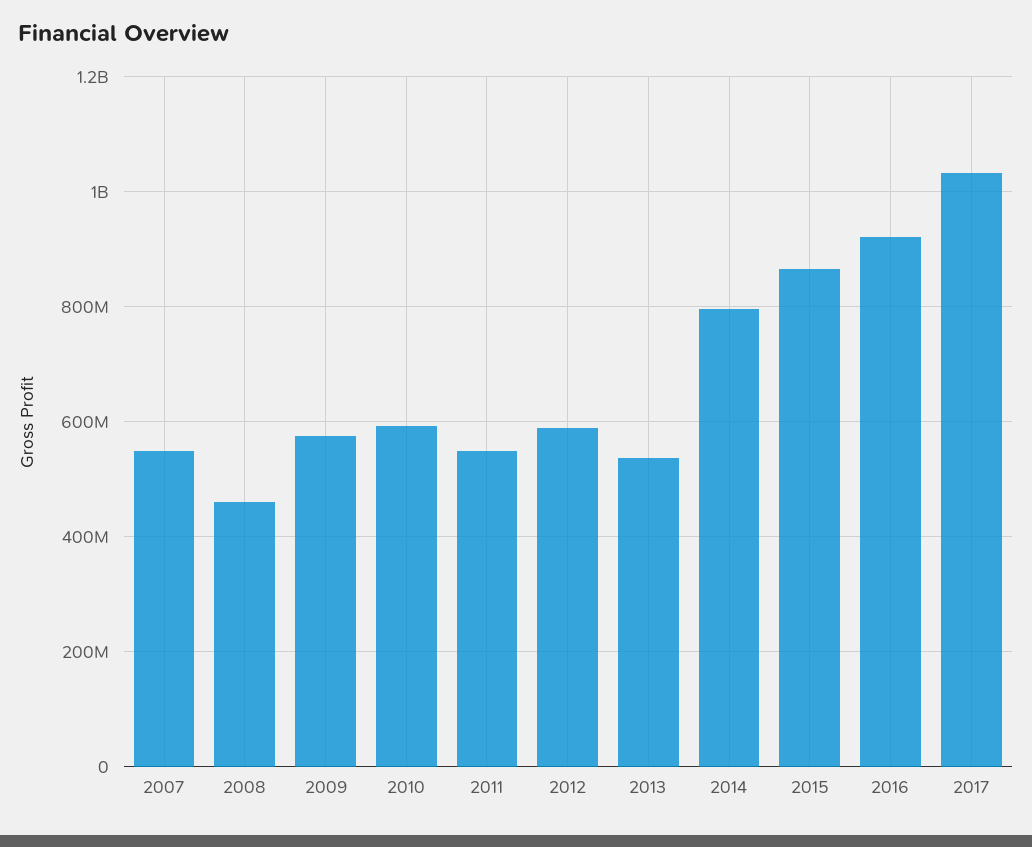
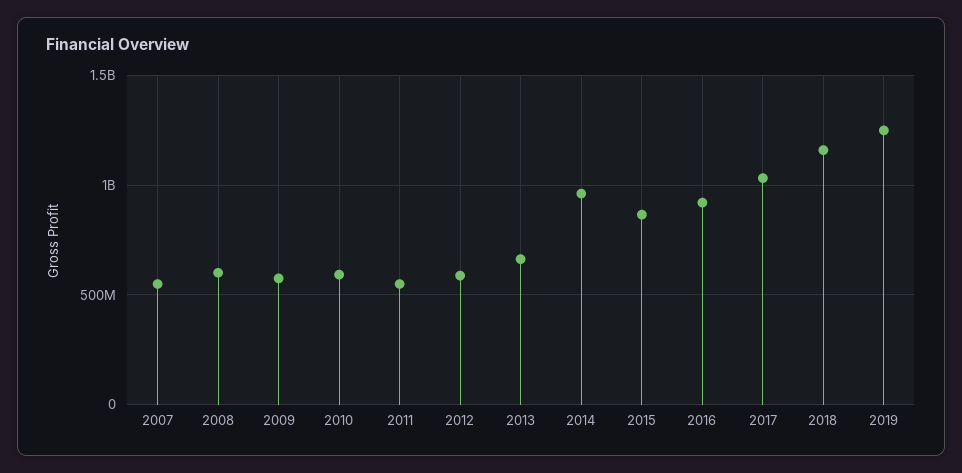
2008: 460000000 -> 600000000
2013: 540000000 -> 650000000
2014: 800000000 -> 950000000
2018: none -> 1150000000
2019: none -> 1250000000

